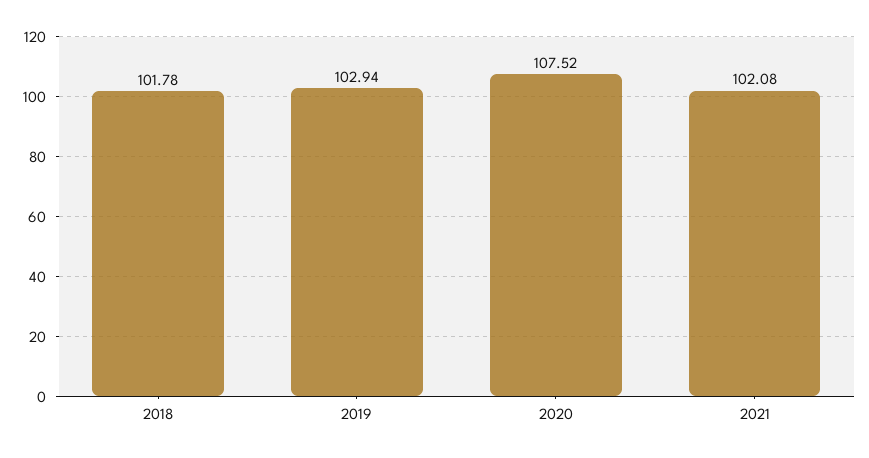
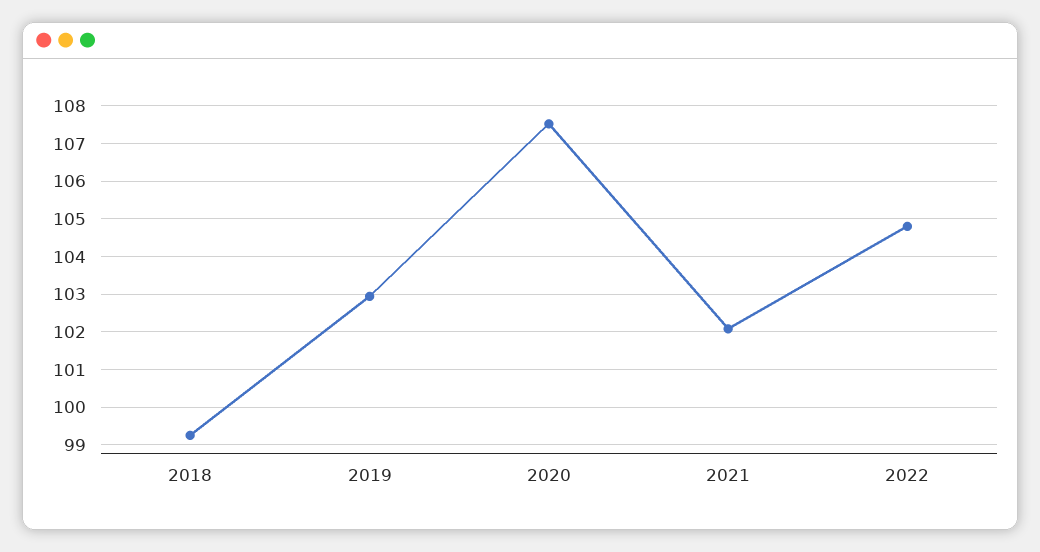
2018: 101.78 -> 99.2
2022: none -> 104.8

